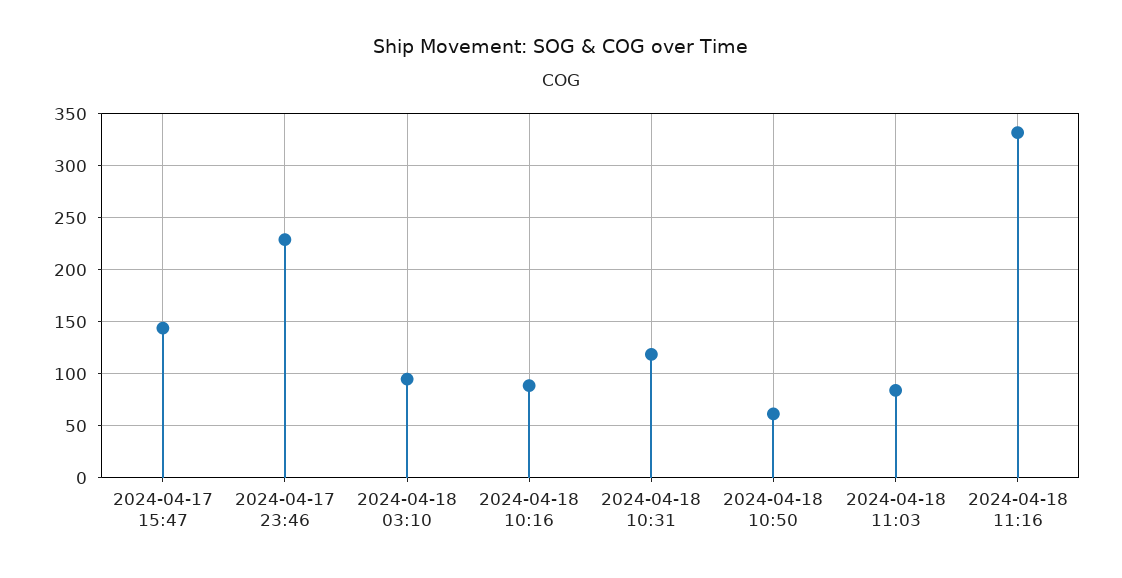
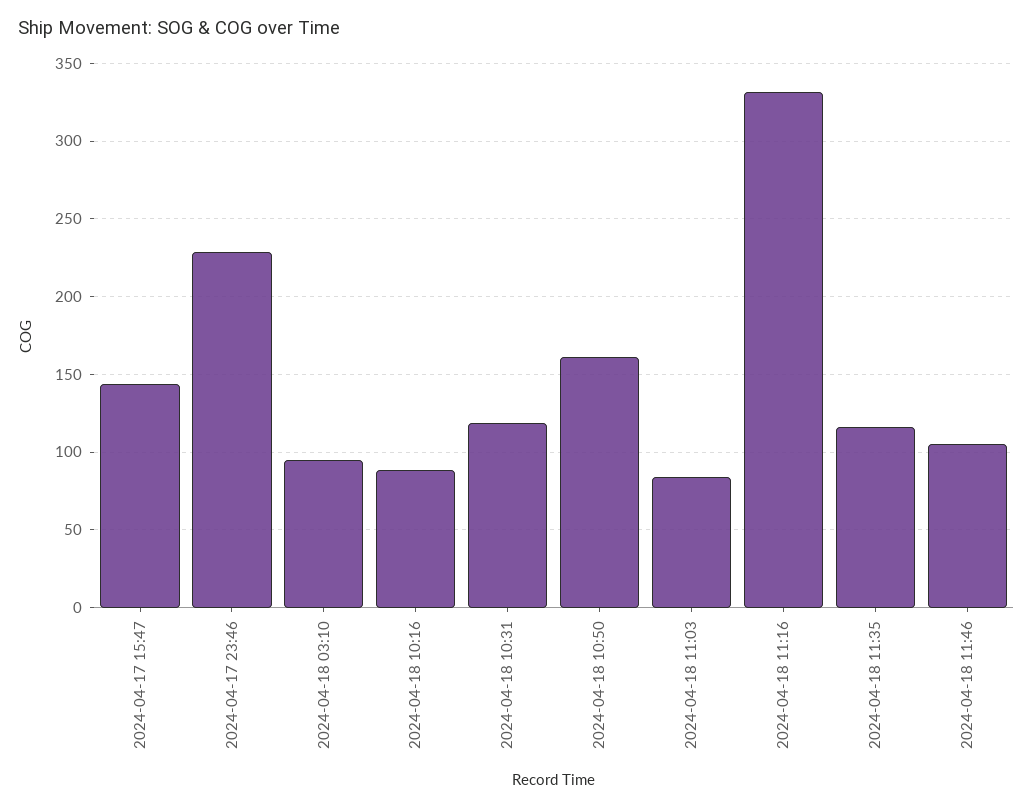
2024-04-18 10:50: 60 -> 160
2024-04-18 11:35: none -> 115
2024-04-18 11:46: none -> 105

